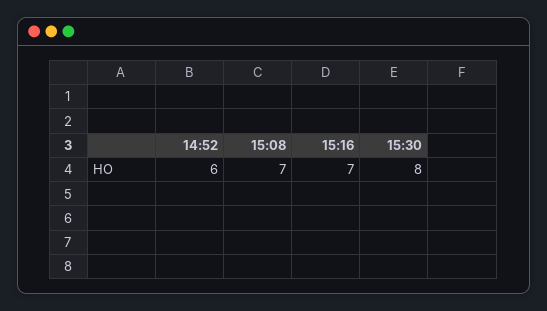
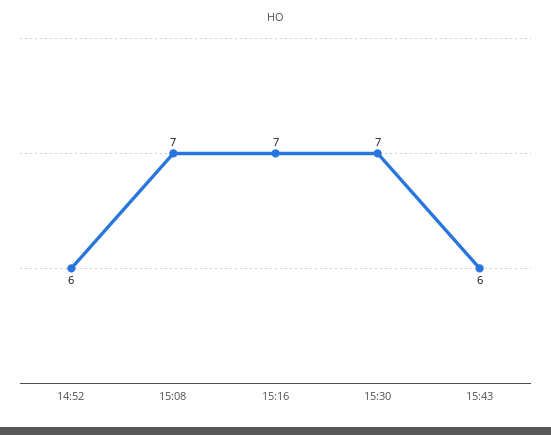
15:30: 8 -> 7
15:43: none -> 6

